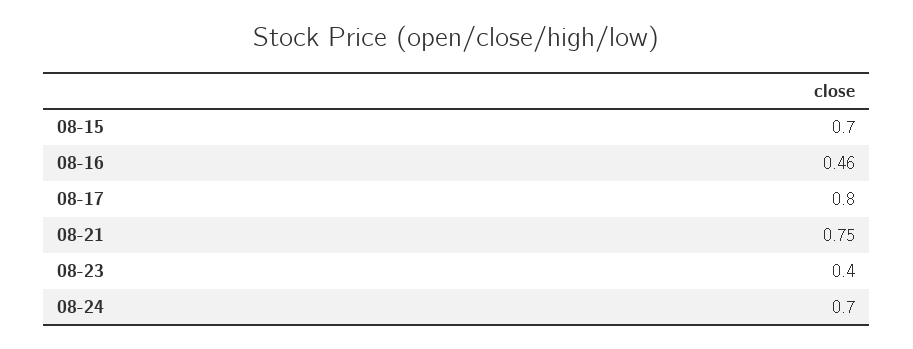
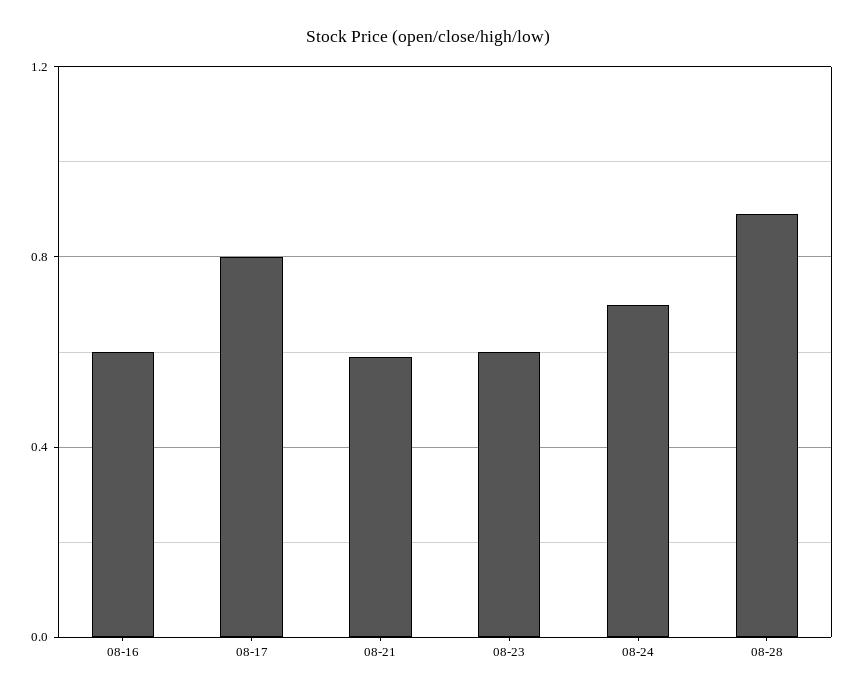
08-15: 0.7 -> none
08-16: 0.46 -> 0.6
08-21: 0.75 -> 0.6
08-23: 0.4 -> 0.6
08-28: none -> 0.9

